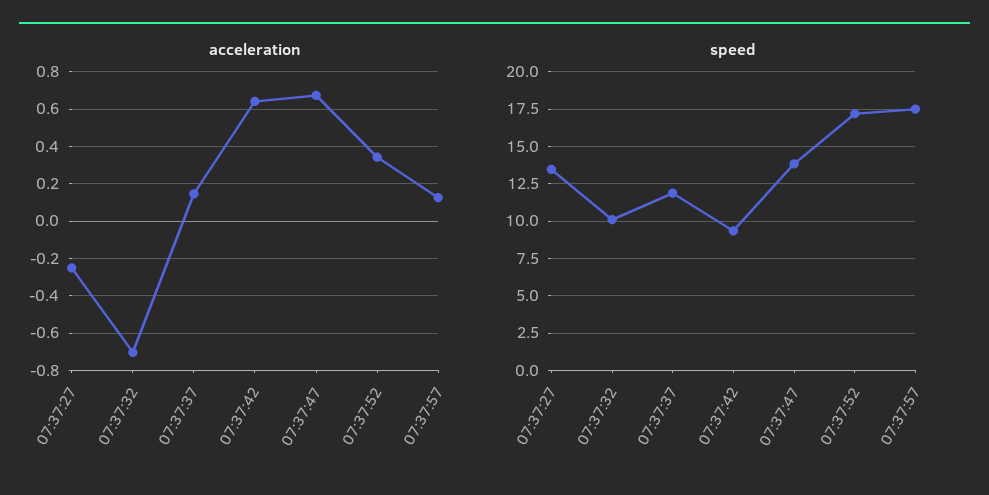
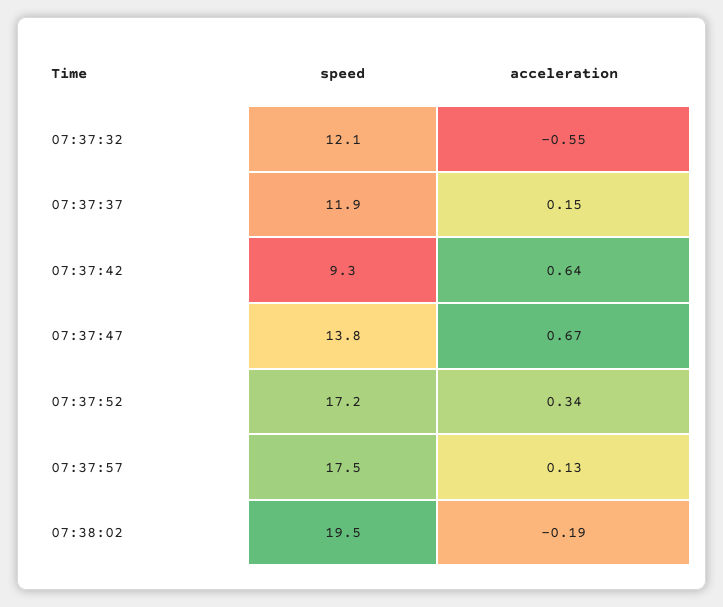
acceleration, 07:37:27: -0.25 -> none
acceleration, 07:37:32: -0.7 -> -0.55
speed, 07:37:27: 13.5 -> none
speed, 07:37:32: 10 -> 12.1
speed, 07:38:02: none -> 19.5
acceleration, 07:38:02: none -> -0.19

